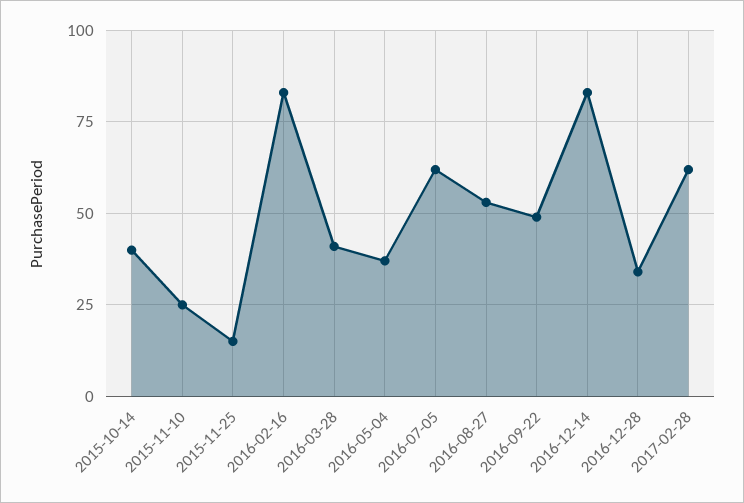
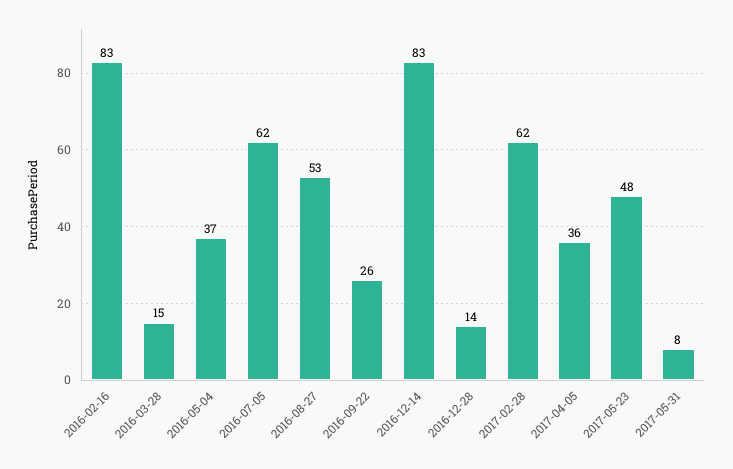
2015-10-14: 40 -> none
2015-11-10: 25 -> none
2015-11-25: 15 -> none
2016-03-28: 40 -> 15
2016-09-22: 50 -> 26
2016-12-28: 35 -> 14
2017-04-05: none -> 36
2017-05-23: none -> 48
2017-05-31: none -> 8

